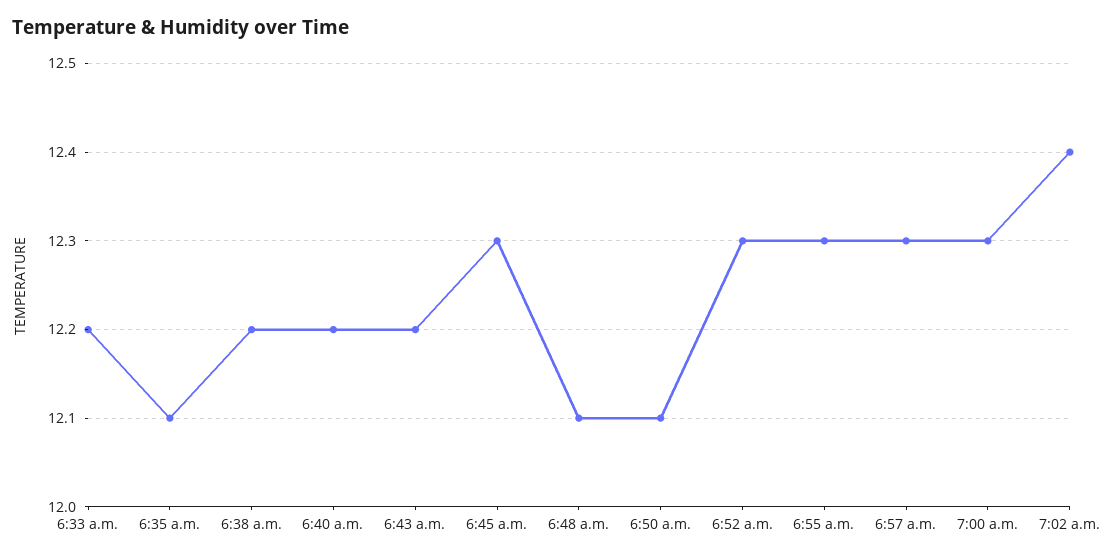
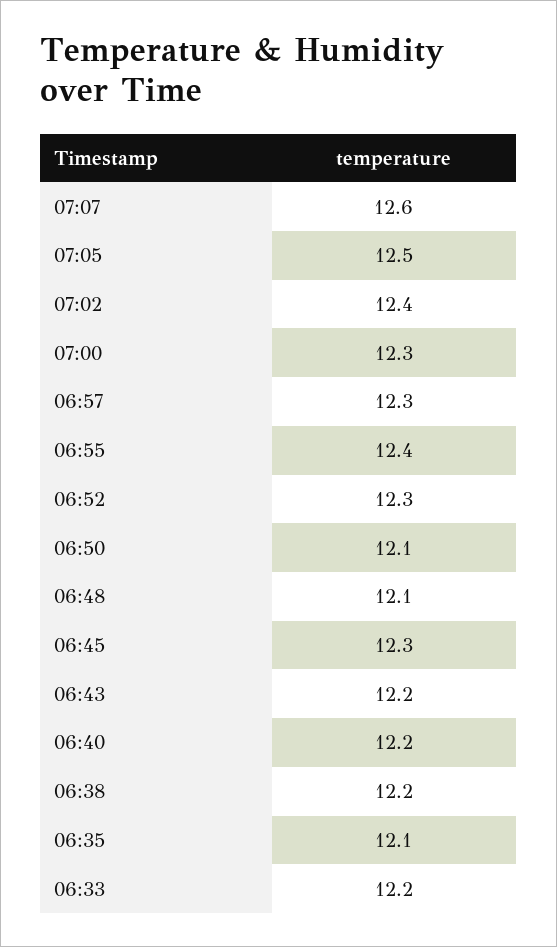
6:55 a.m.: 12.3 -> 12.4
07:07: none -> 12.6
07:05: none -> 12.5

